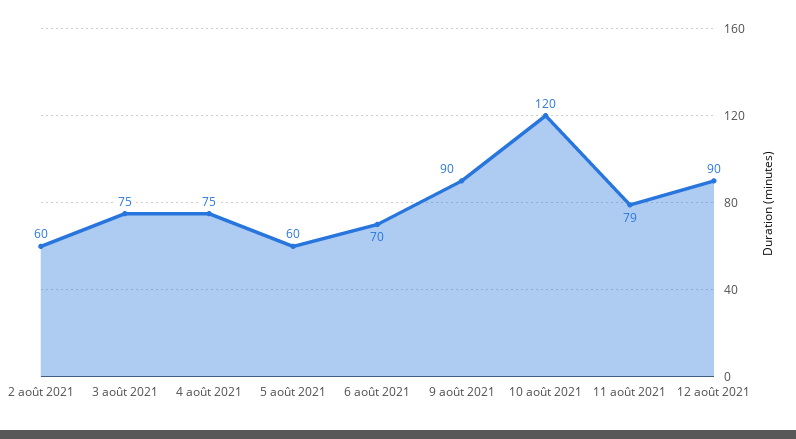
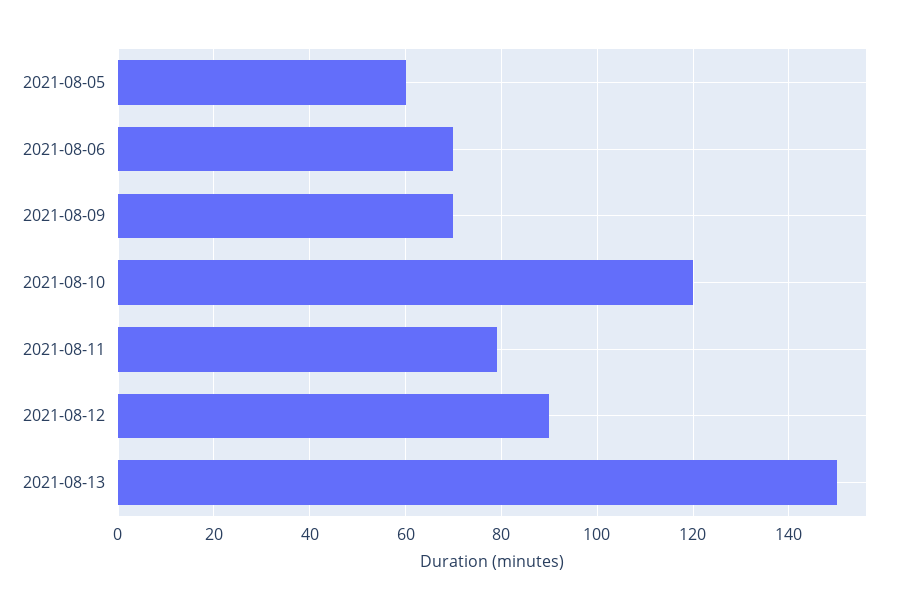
2 août 2021: 60 -> none
3 août 2021: 75 -> none
4 août 2021: 75 -> none
9 août 2021: 90 -> 70
2021-08-13: none -> 150

